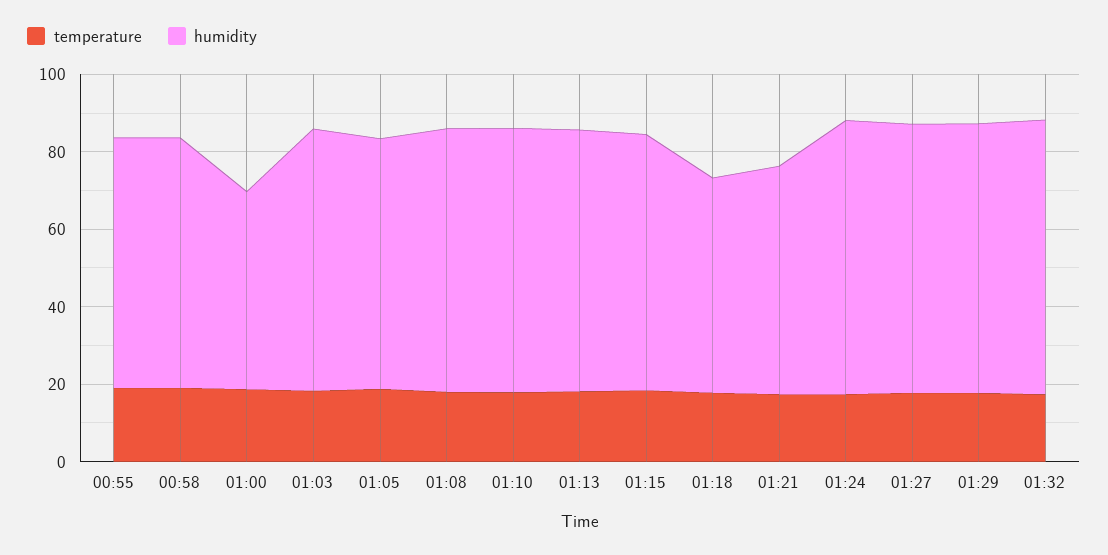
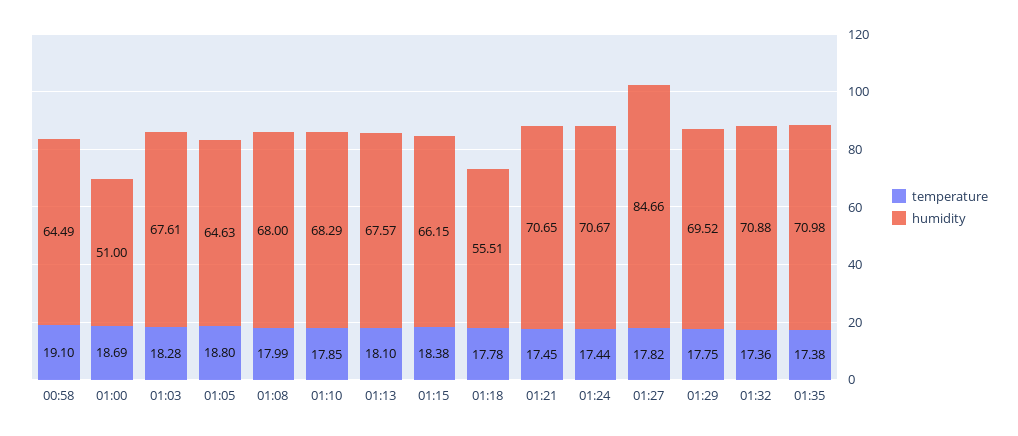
temperature, 00:55: 20 -> none
humidity, 00:55: 65 -> none
humidity, 01:21: 60 -> 70.65
humidity, 01:27: 70 -> 84.66
temperature, 01:35: none -> 17.38
humidity, 01:35: none -> 70.98

